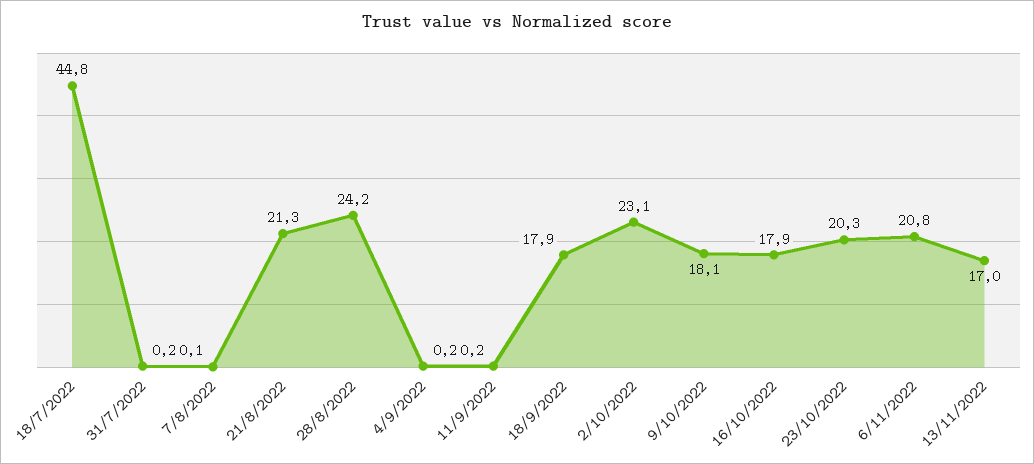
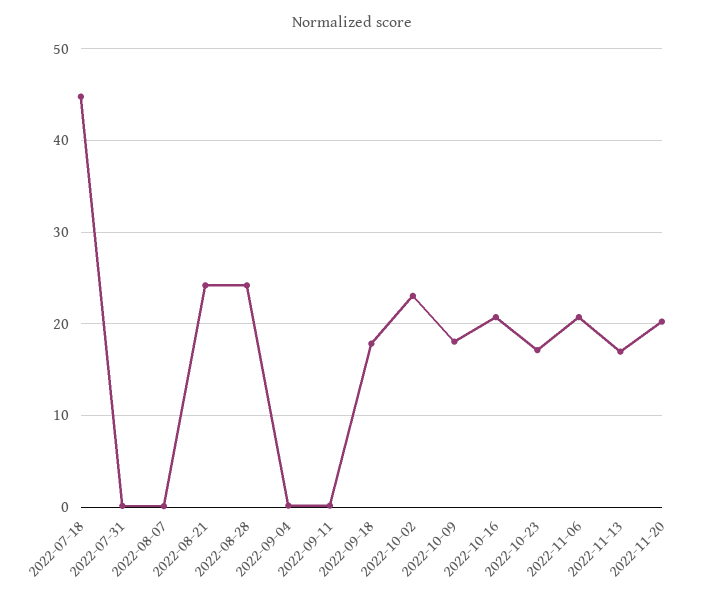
21/8/2022: 21.3 -> 24
16/10/2022: 17.9 -> 21
23/10/2022: 20.3 -> 17
2022-11-20: none -> 20

